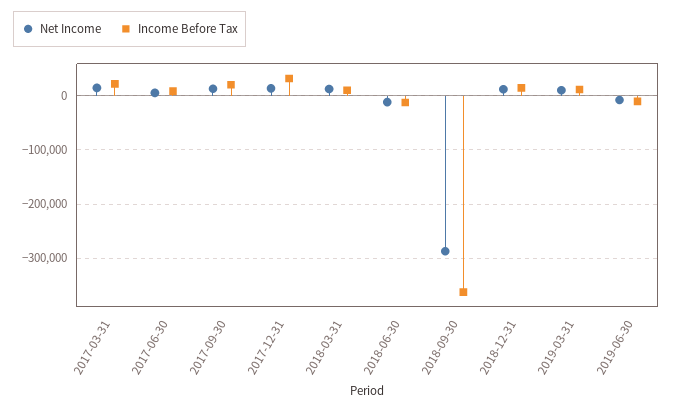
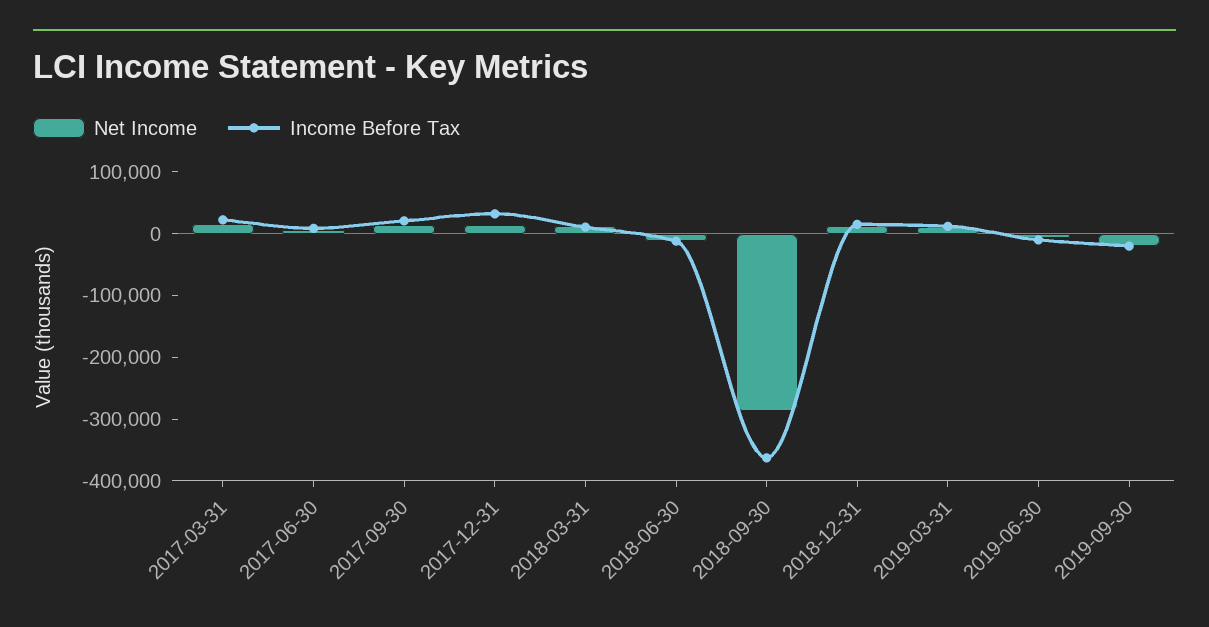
Net Income, 2019-09-30: none -> -20000
Income Before Tax, 2019-09-30: none -> -20000

